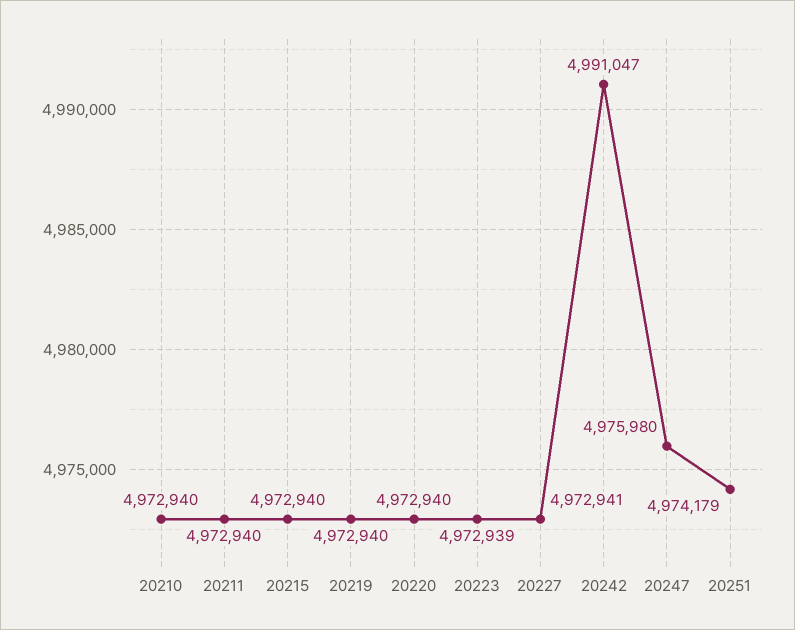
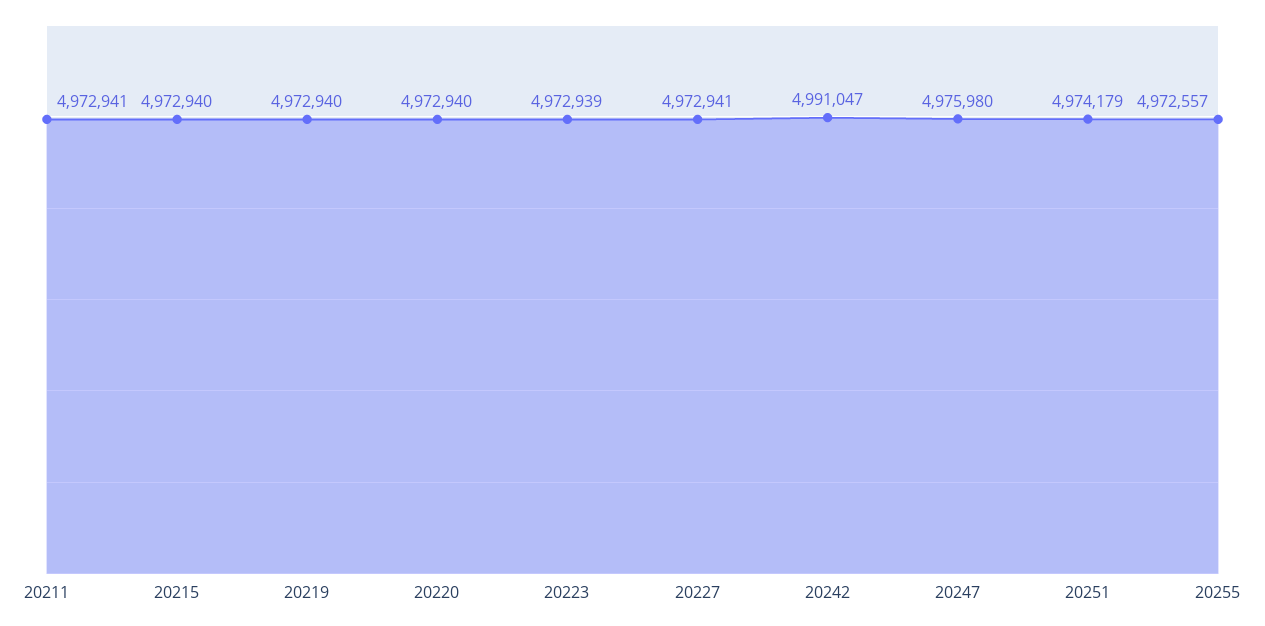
20210: 4972940 -> none
20211: 4972940 -> 4972941
20255: none -> 4972557

